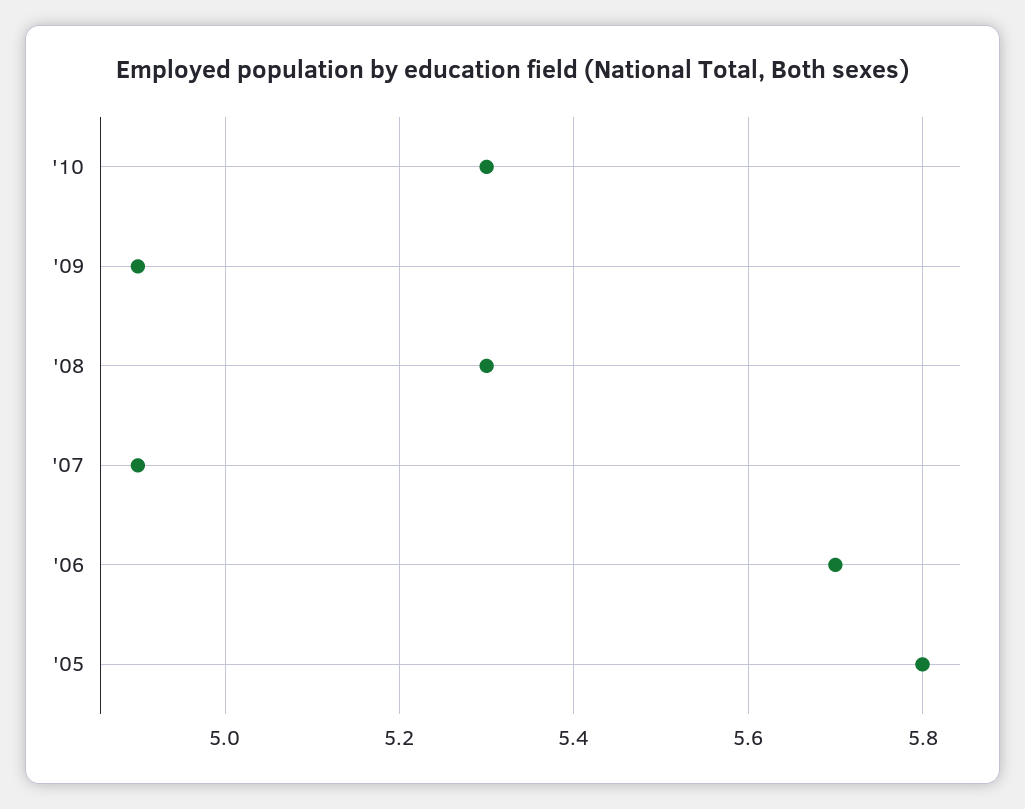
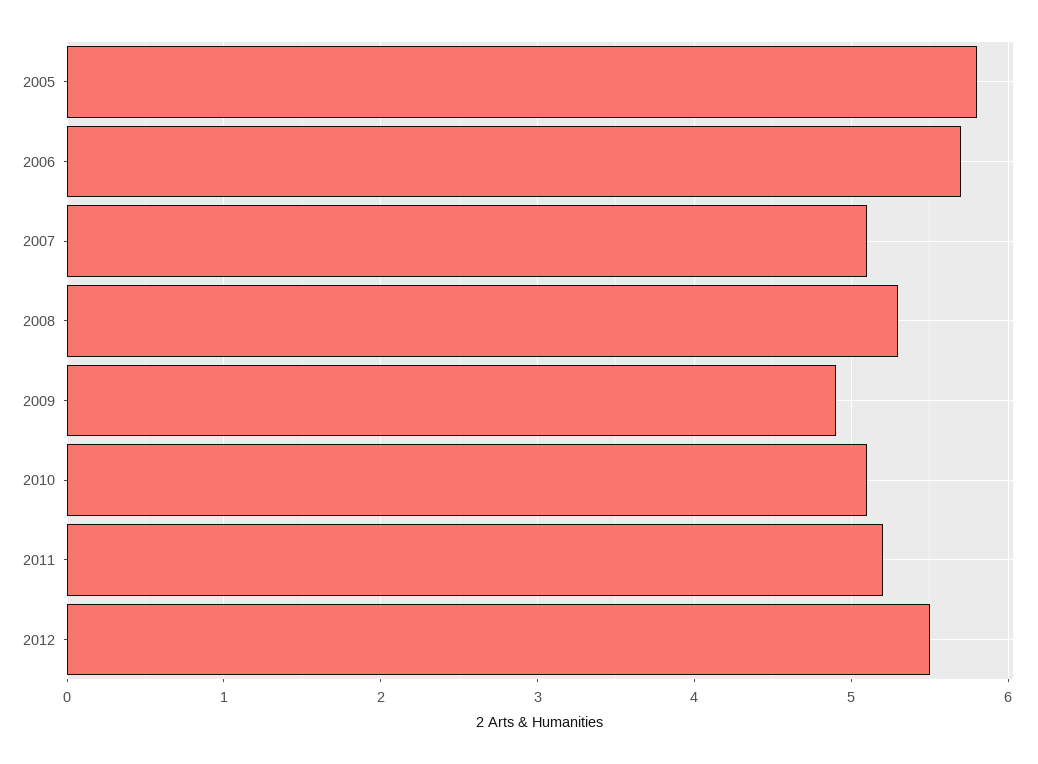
'10: 5.3 -> 5.1
'07: 4.9 -> 5.1
2011: none -> 5.2
2012: none -> 5.5

